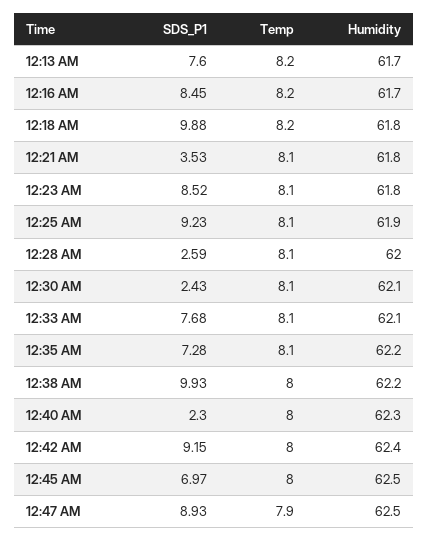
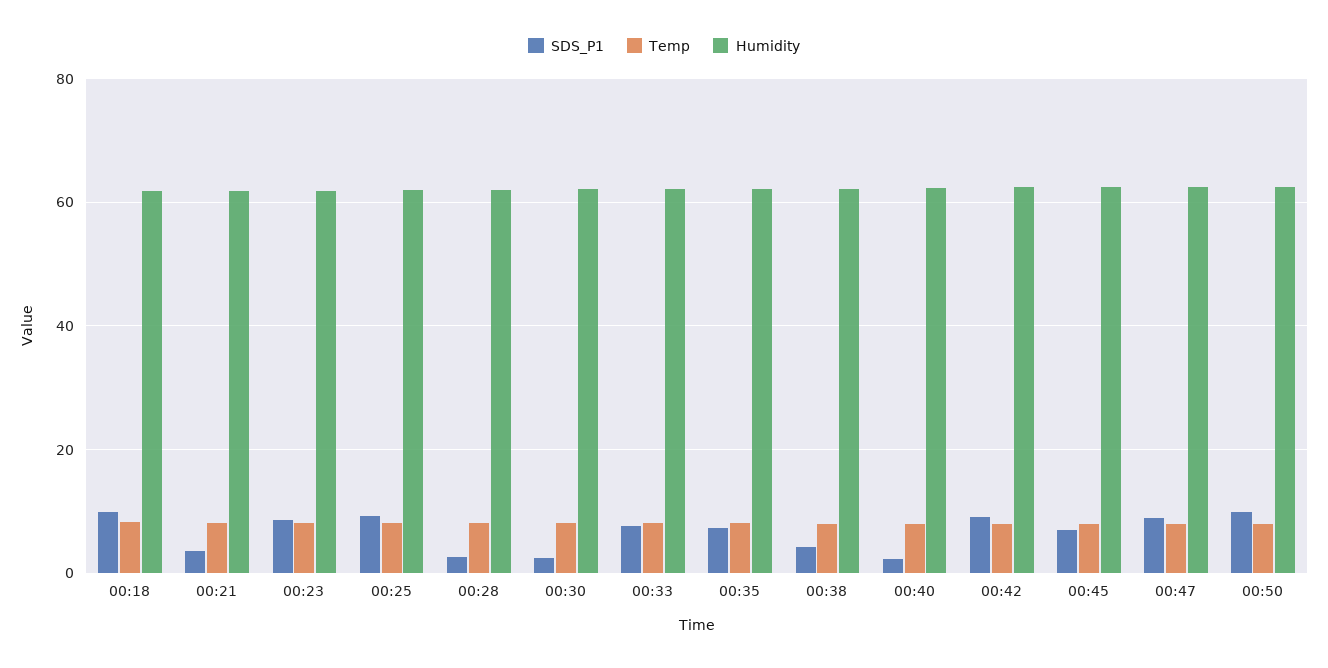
SDS_P1, 12:13 AM: 7.6 -> none
Temp, 12:13 AM: 8.2 -> none
Humidity, 12:13 AM: 61.7 -> none
SDS_P1, 12:16 AM: 8.45 -> none
Temp, 12:16 AM: 8.2 -> none
Humidity, 12:16 AM: 61.7 -> none
SDS_P1, 12:38 AM: 9.93 -> 4
SDS_P1, 00:50: none -> 10
Temp, 00:50: none -> 8
Humidity, 00:50: none -> 62

